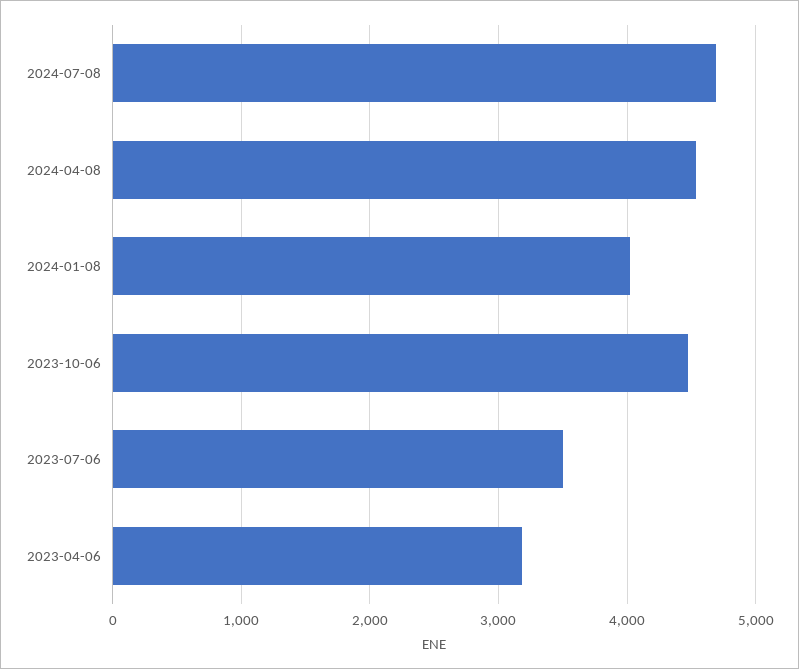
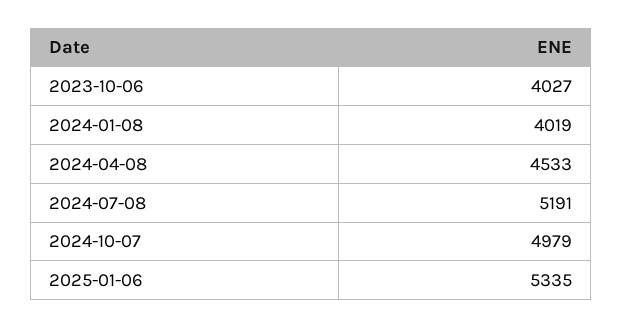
2024-07-08: 4700 -> 5191
2023-10-06: 4500 -> 4027
2023-07-06: 3500 -> none
2023-04-06: 3200 -> none
2024-10-07: none -> 4979
2025-01-06: none -> 5335

